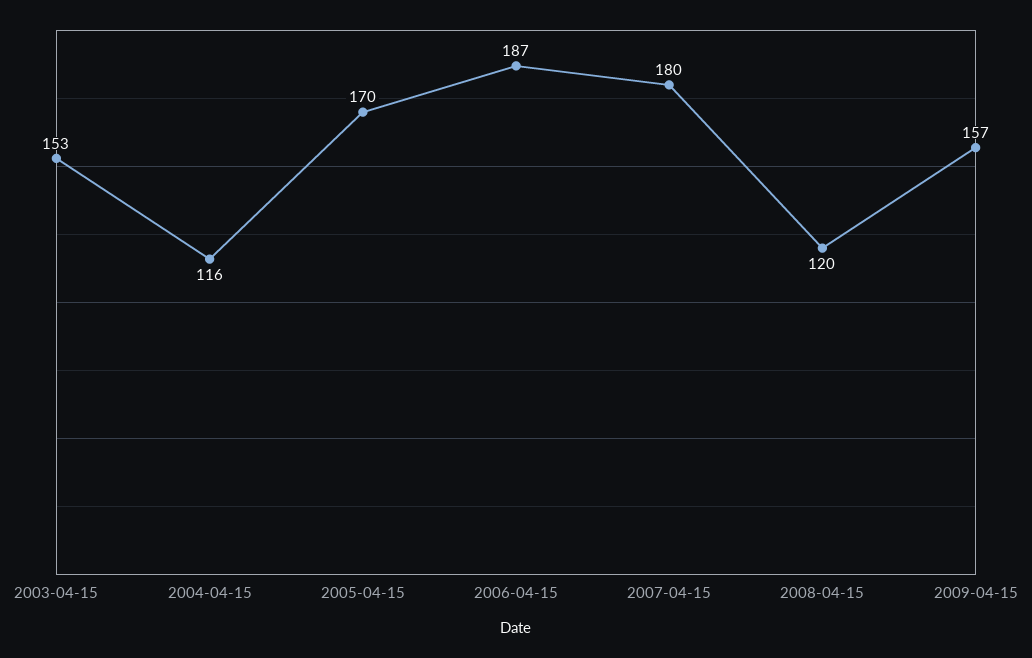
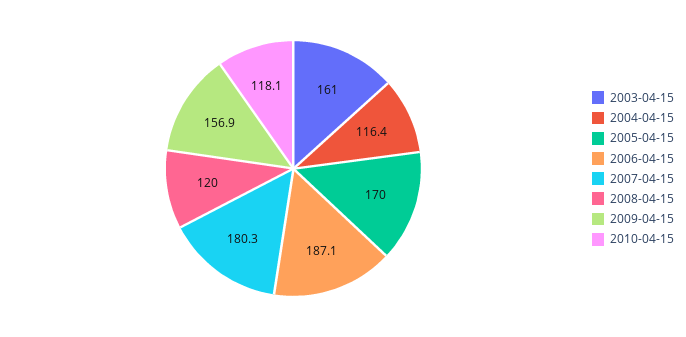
2003-04-15: 153 -> 161
2010-04-15: none -> 118.1

